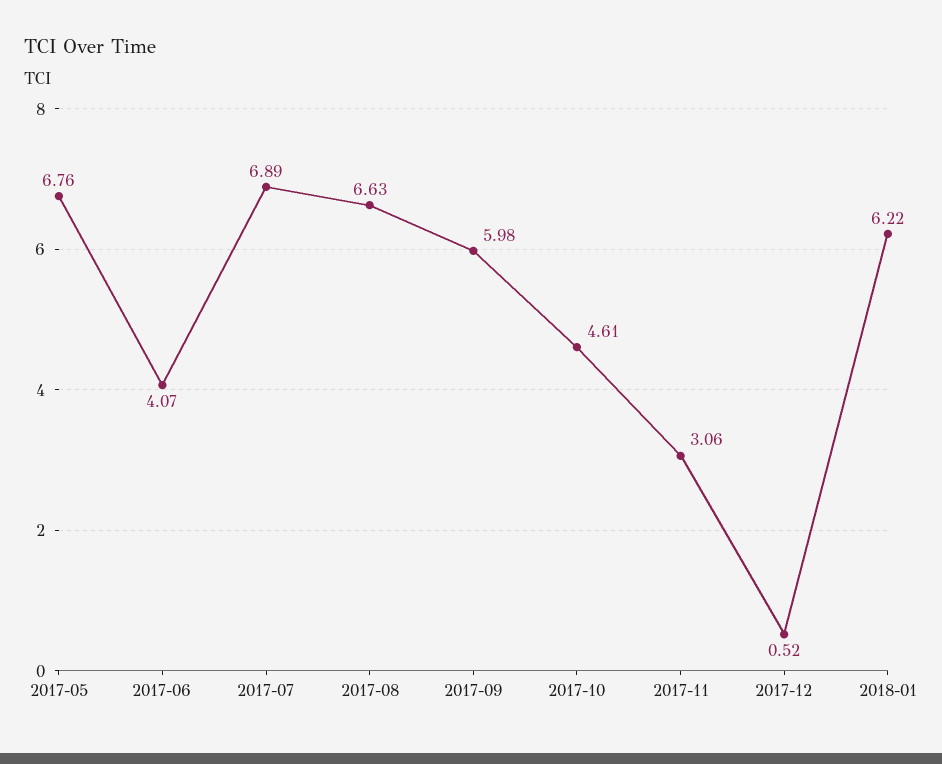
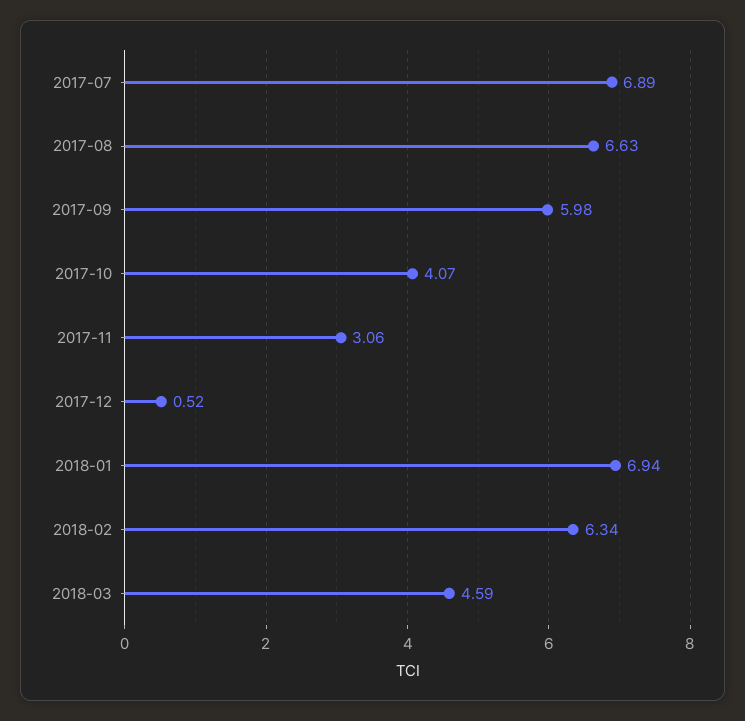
2017-05: 6.76 -> none
2017-06: 4.07 -> none
2017-10: 4.61 -> 4.07
2018-01: 6.22 -> 6.94
2018-02: none -> 6.34
2018-03: none -> 4.59

